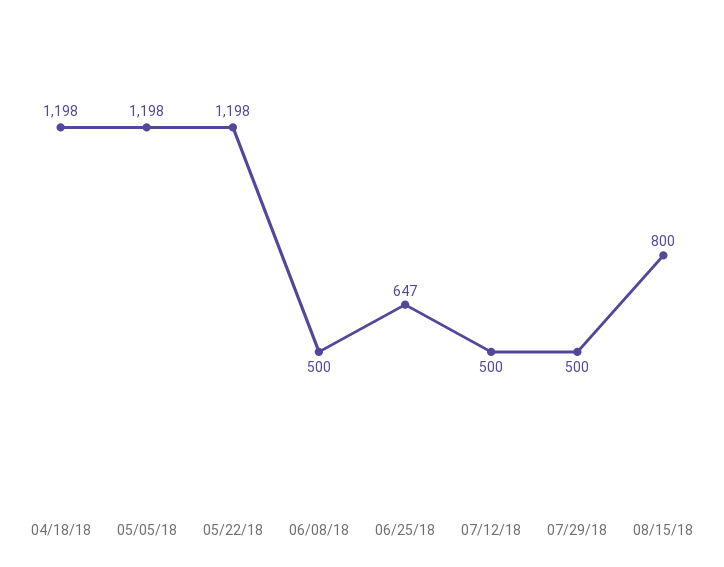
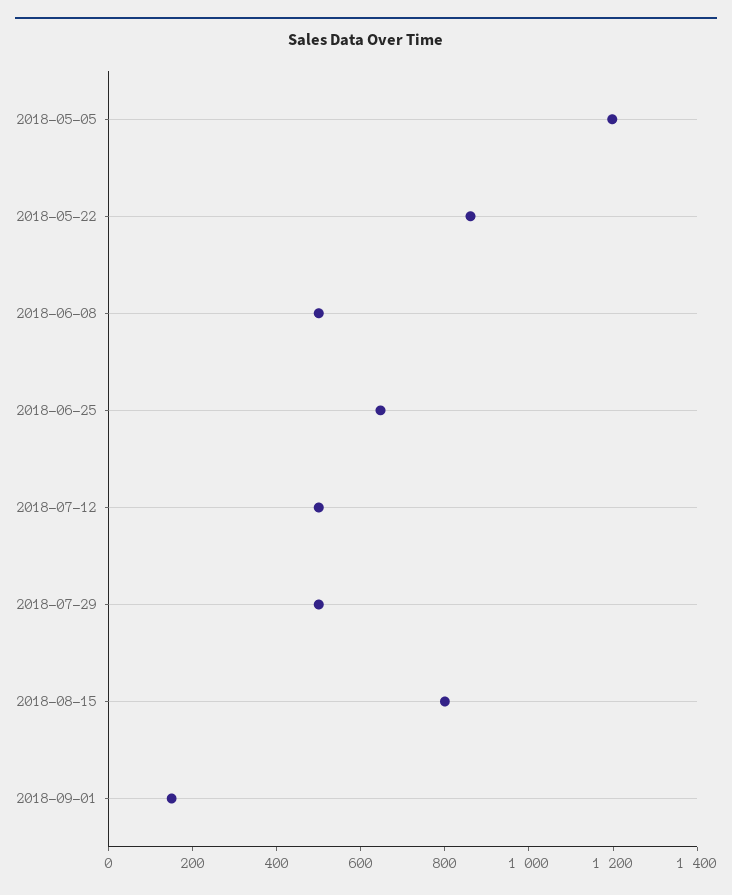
04/18/18: 1198 -> none
05/22/18: 1198 -> 850
2018-09-01: none -> 150

